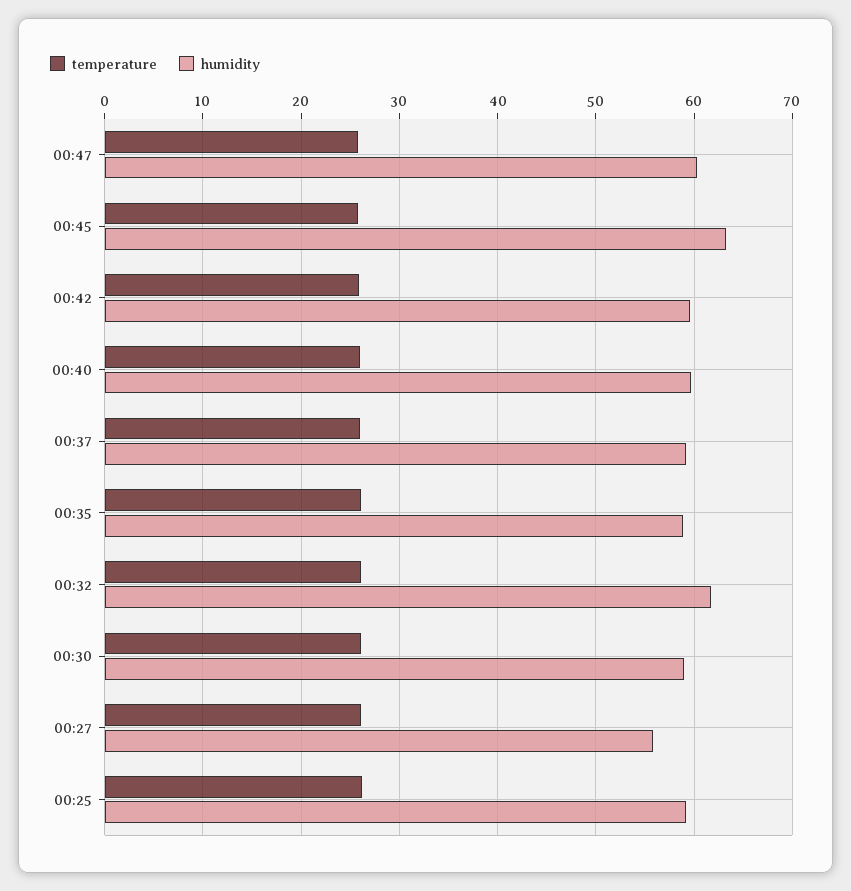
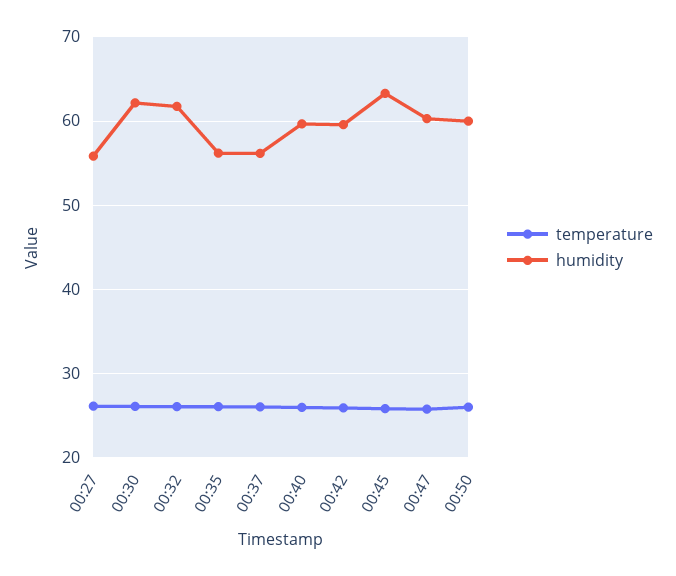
humidity, 00:37: 59 -> 56
humidity, 00:35: 59 -> 56
humidity, 00:30: 59 -> 62
temperature, 00:25: 26 -> none
humidity, 00:25: 59 -> none
temperature, 00:50: none -> 26
humidity, 00:50: none -> 60

